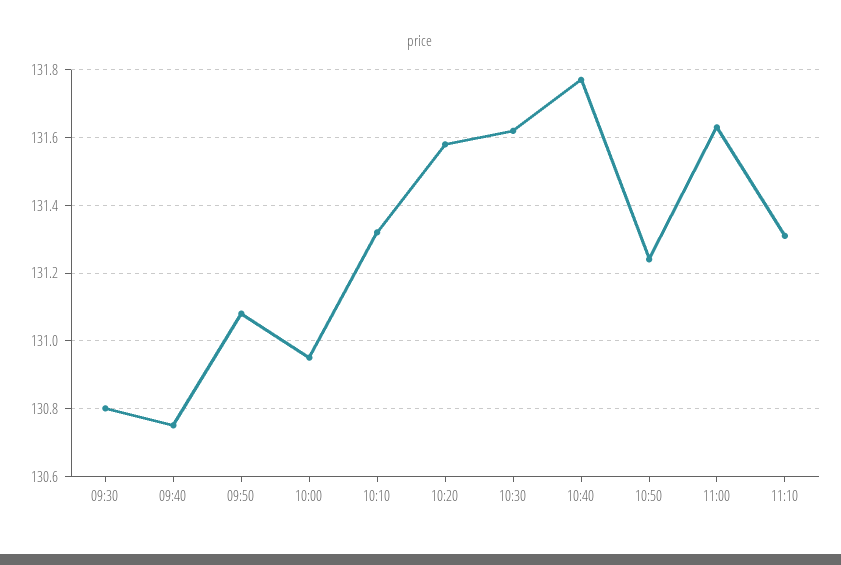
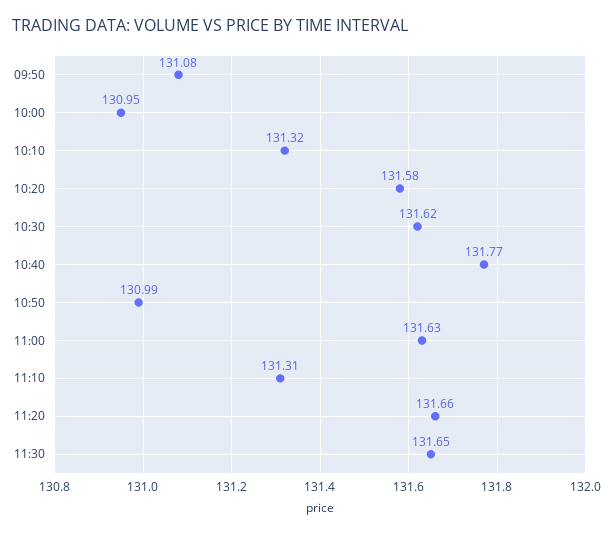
09:30: 130.8 -> none
09:40: 130.75 -> none
10:50: 131.25 -> 130.99
11:20: none -> 131.66
11:30: none -> 131.65

